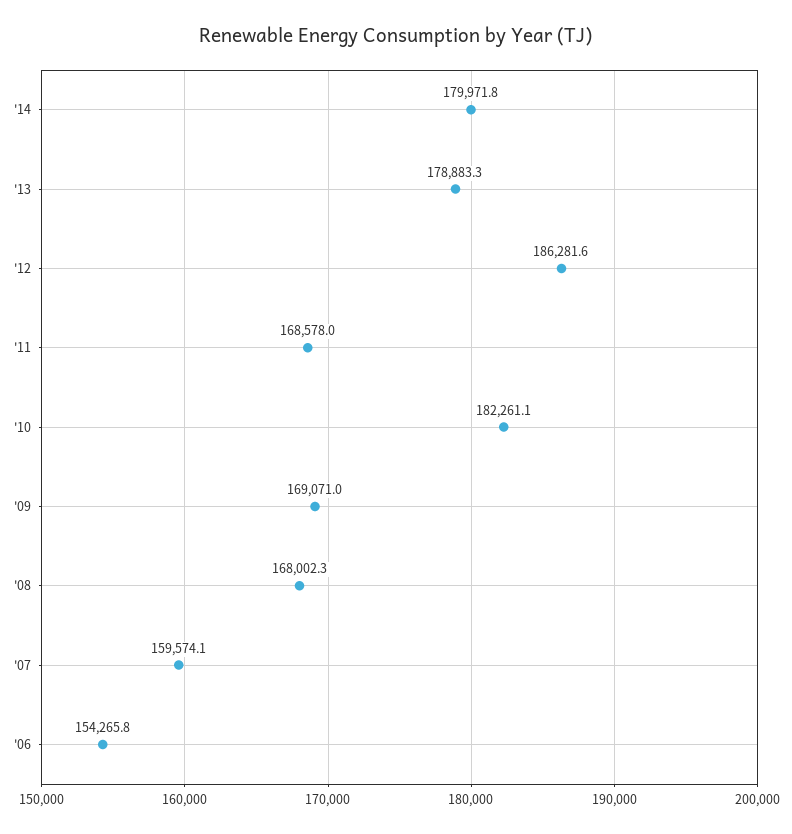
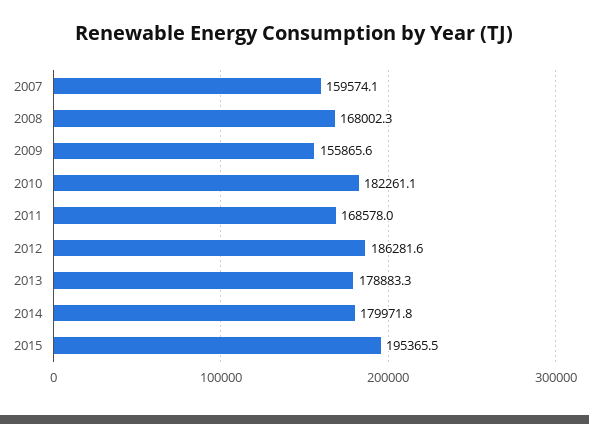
'09: 169071 -> 155865.6
'06: 154265.8 -> none
2015: none -> 195365.5

